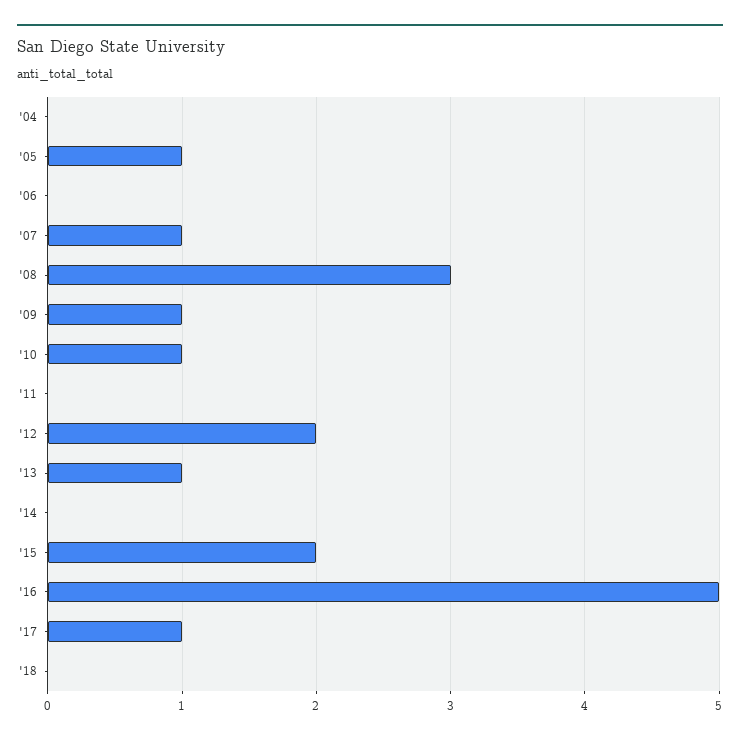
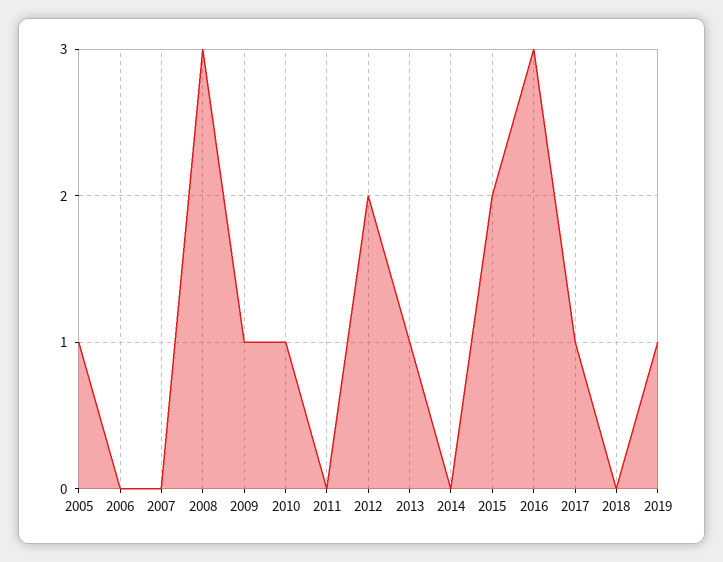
'04: 0 -> none
'07: 1 -> 0
'16: 5 -> 3
2019: none -> 1

